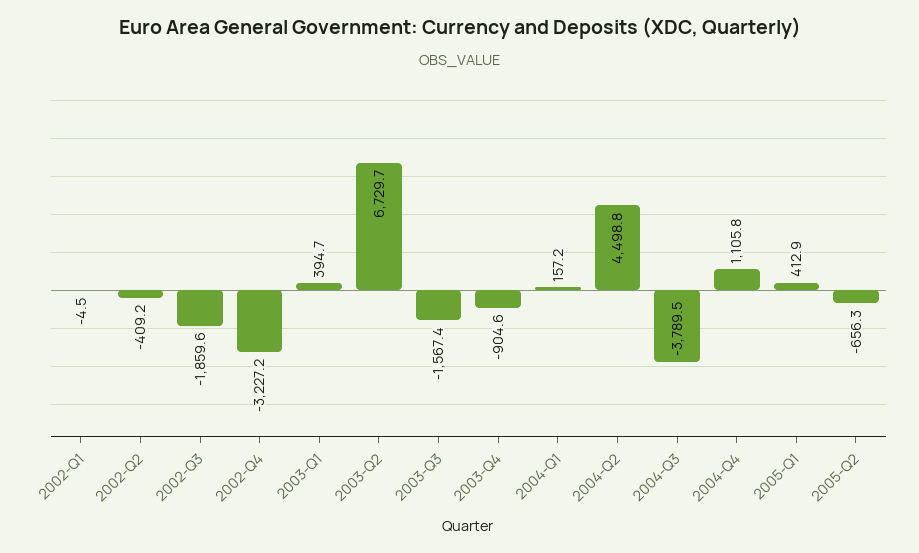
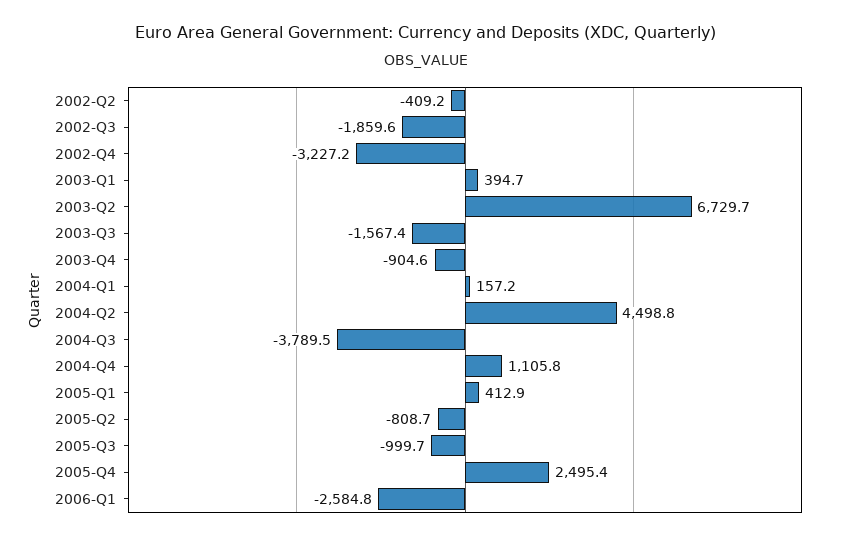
2002-Q1: -4.5 -> none
2005-Q2: -656.3 -> -808.7
2005-Q3: none -> -999.7
2005-Q4: none -> 2495.4
2006-Q1: none -> -2584.8

